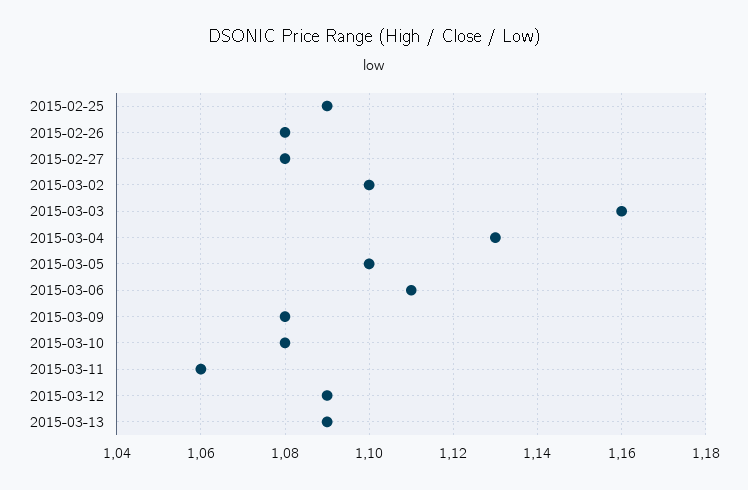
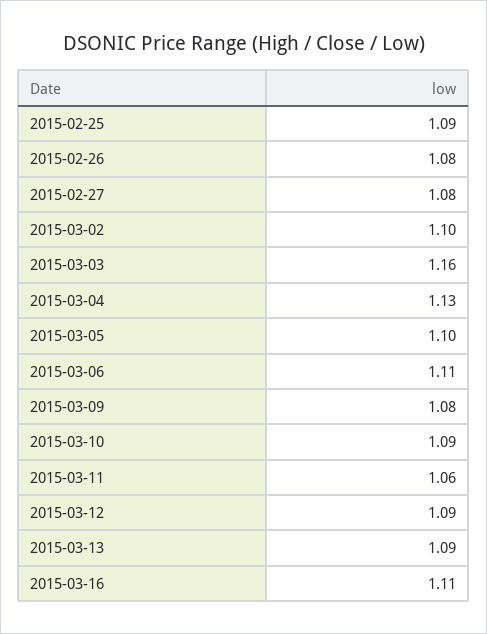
2015-03-10: 1.08 -> 1.09
2015-03-16: none -> 1.11

